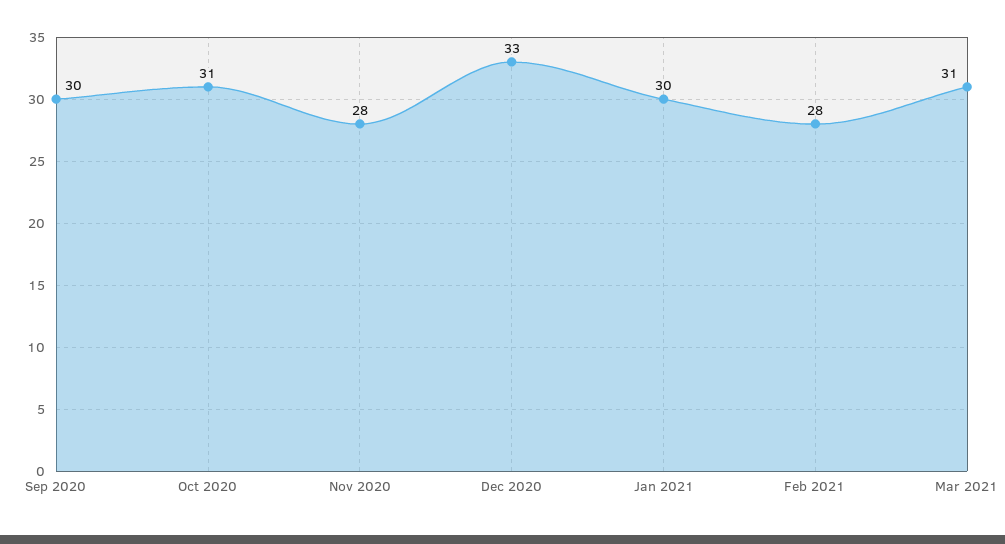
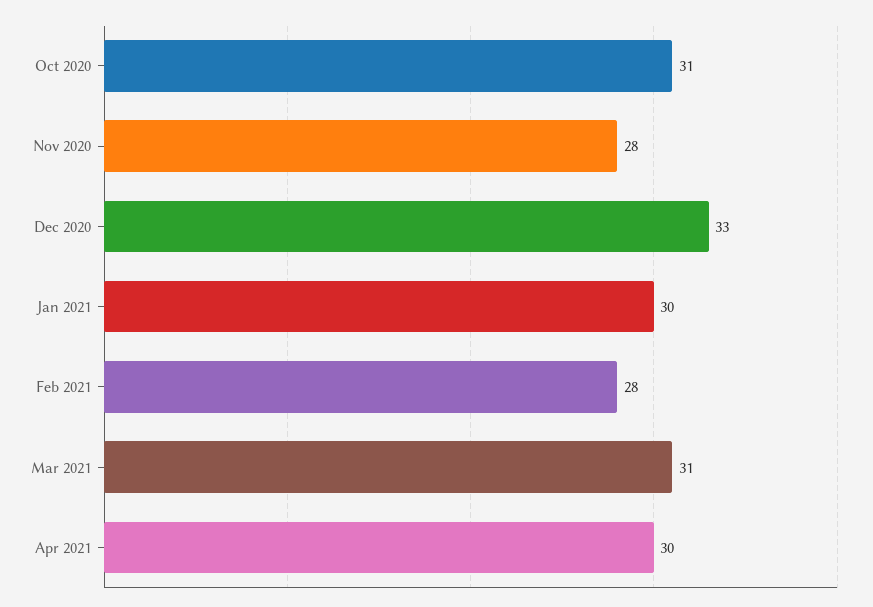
Sep 2020: 30 -> none
Apr 2021: none -> 30

